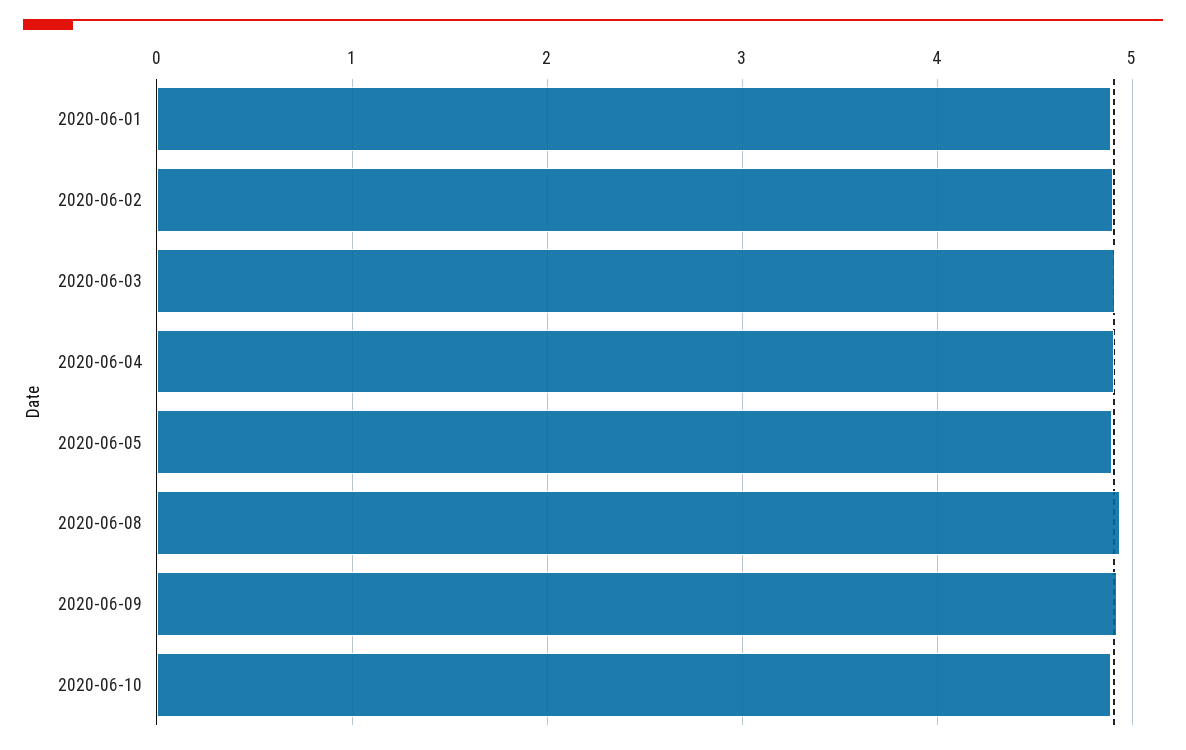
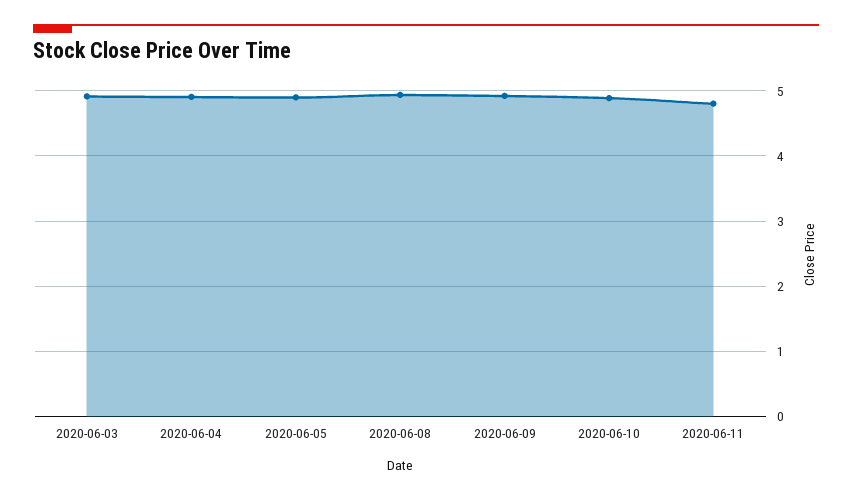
2020-06-01: 4.9 -> none
2020-06-02: 4.9 -> none
2020-06-11: none -> 4.8

